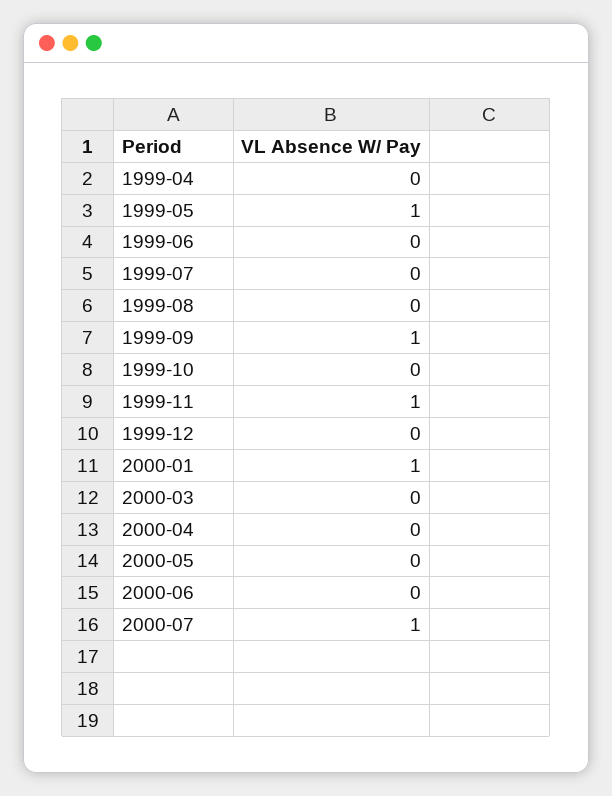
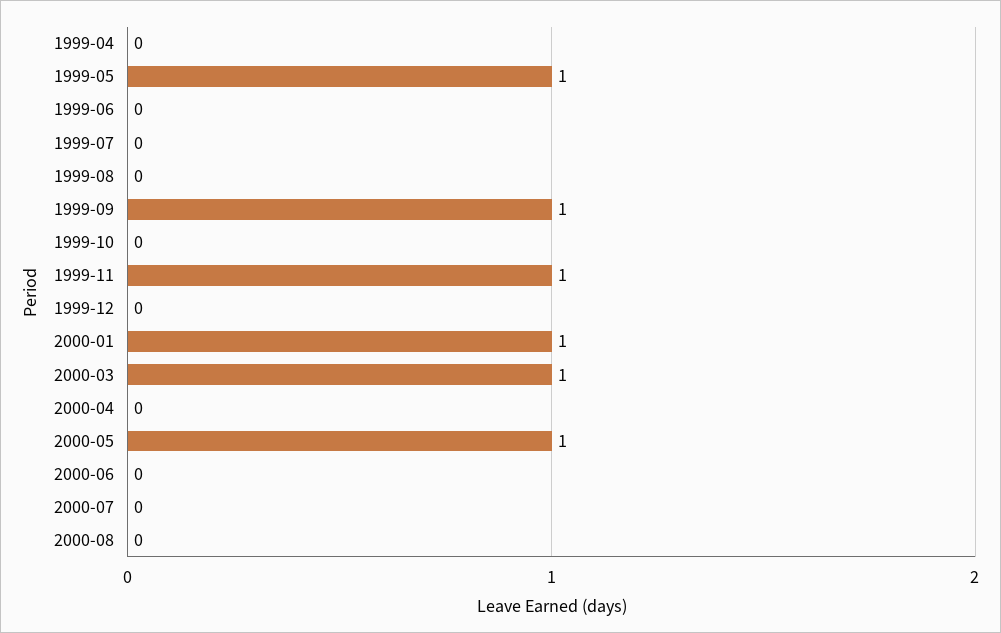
2000-03: 0 -> 1
2000-05: 0 -> 1
2000-07: 1 -> 0
2000-08: none -> 0

